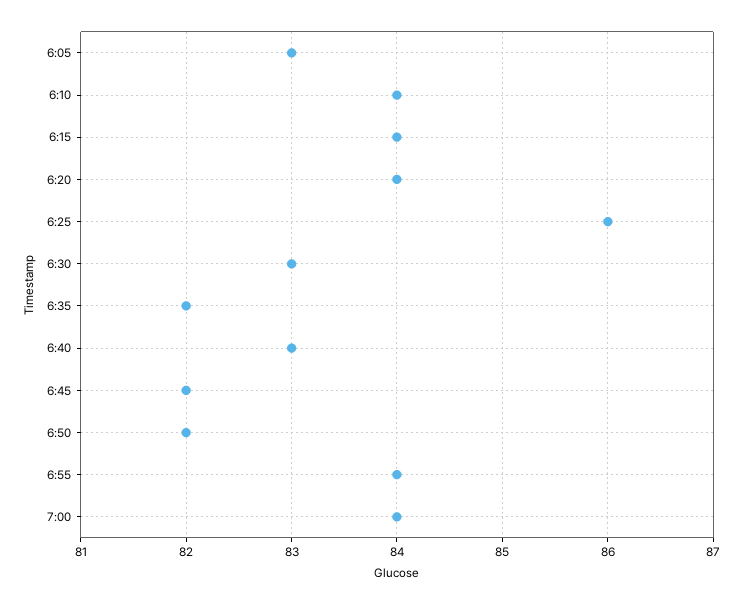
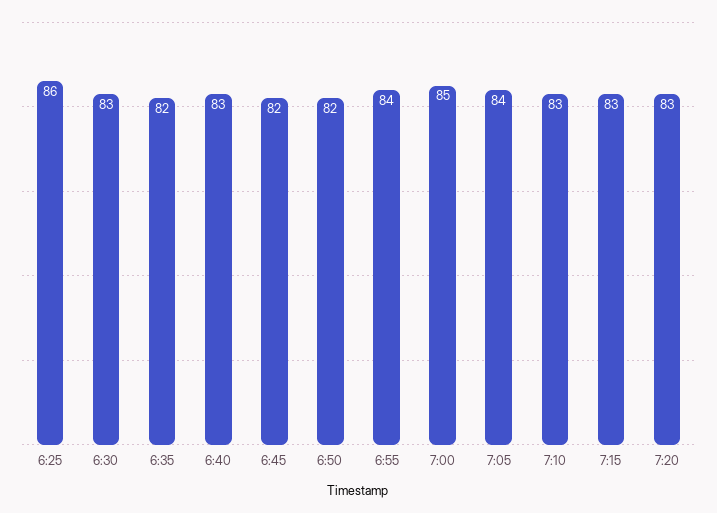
6:05: 83 -> none
6:10: 84 -> none
6:15: 84 -> none
6:20: 84 -> none
7:00: 84 -> 85
7:05: none -> 84
7:10: none -> 83
7:15: none -> 83
7:20: none -> 83

